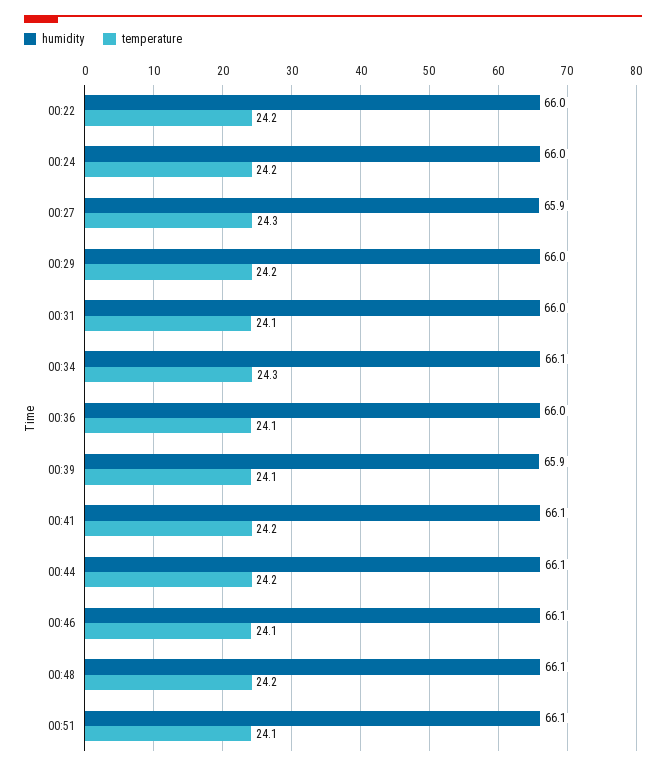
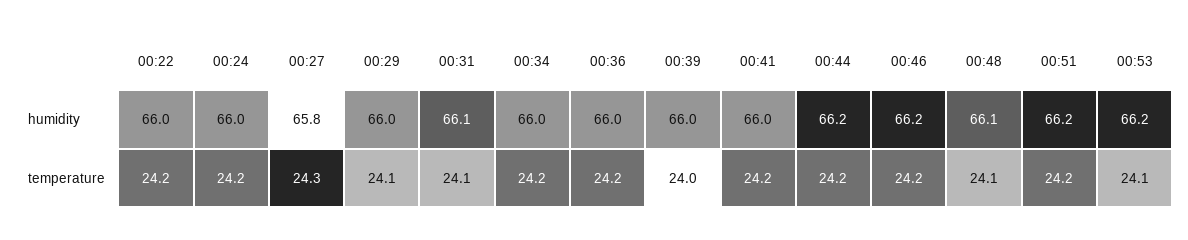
humidity, 00:27: 65.9 -> 65.8
temperature, 00:29: 24.2 -> 24.1
humidity, 00:31: 66 -> 66.1
humidity, 00:34: 66.1 -> 66
temperature, 00:34: 24.3 -> 24.2
temperature, 00:36: 24.1 -> 24.2
humidity, 00:39: 65.9 -> 66
temperature, 00:39: 24.1 -> 24
humidity, 00:41: 66.1 -> 66
humidity, 00:44: 66.1 -> 66.2
humidity, 00:46: 66.1 -> 66.2
temperature, 00:46: 24.1 -> 24.2
temperature, 00:48: 24.2 -> 24.1
humidity, 00:51: 66.1 -> 66.2
temperature, 00:51: 24.1 -> 24.2
humidity, 00:53: none -> 66.2
temperature, 00:53: none -> 24.1

